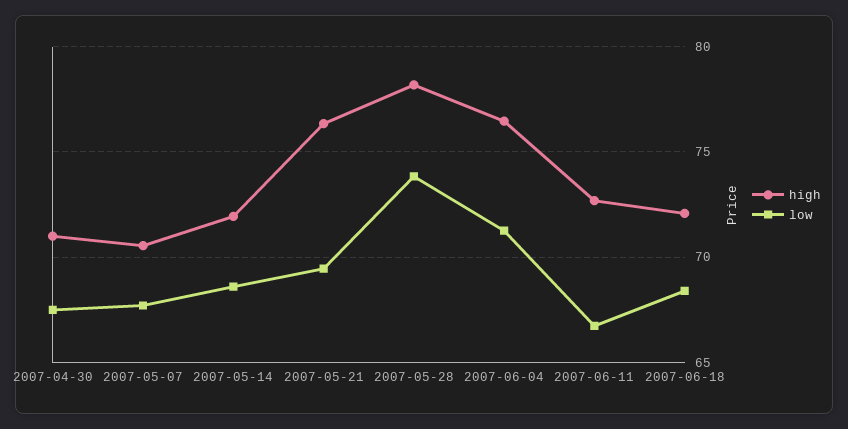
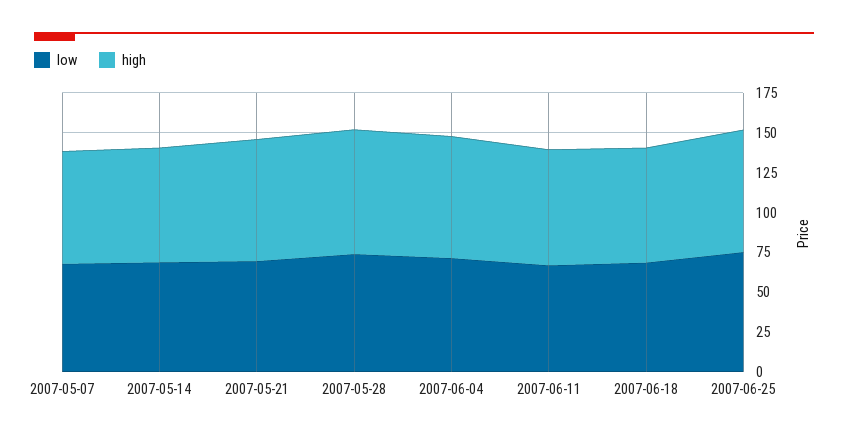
high, 2007-04-30: 71 -> none
low, 2007-04-30: 67.5 -> none
low, 2007-06-25: none -> 75
high, 2007-06-25: none -> 75

